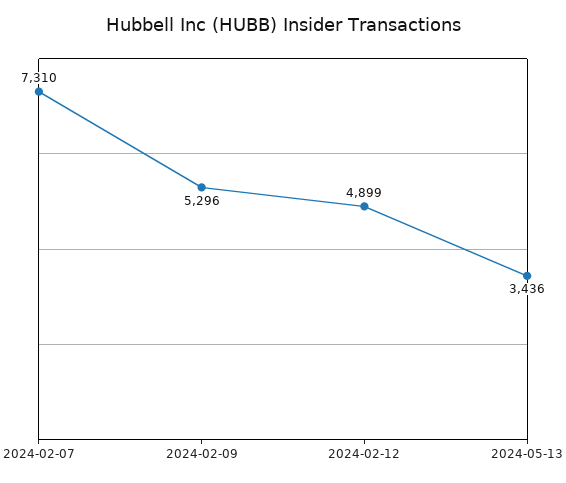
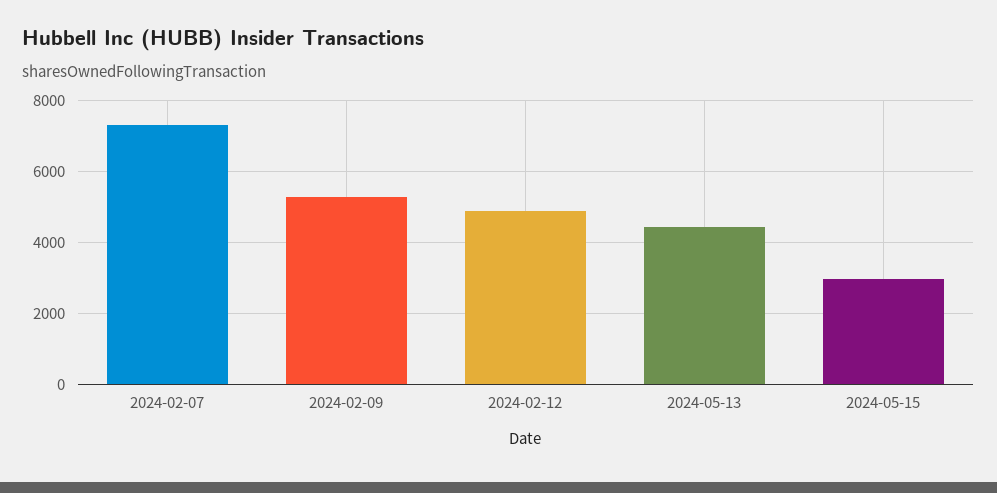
2024-05-13: 3436 -> 4400
2024-05-15: none -> 3000

